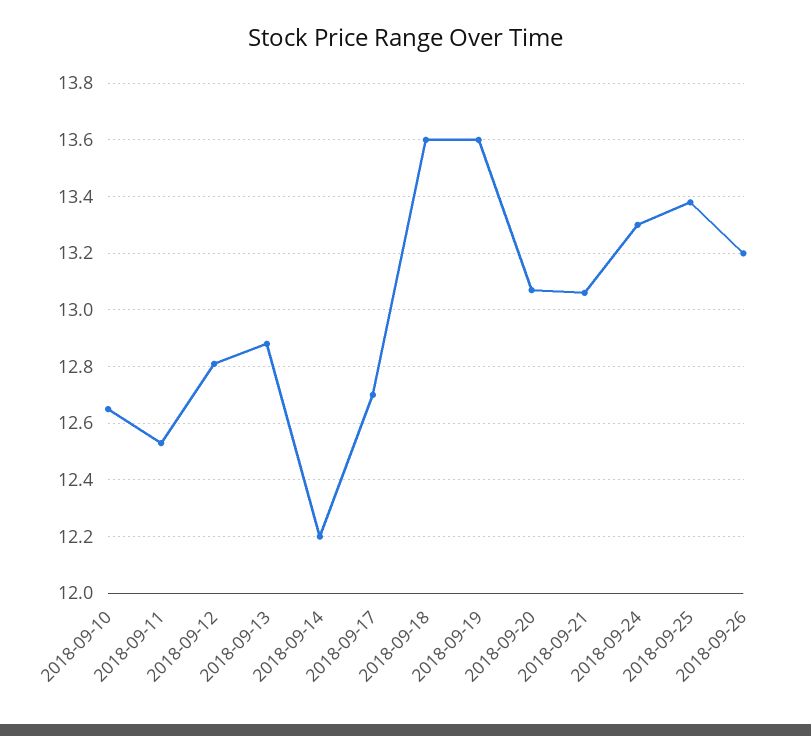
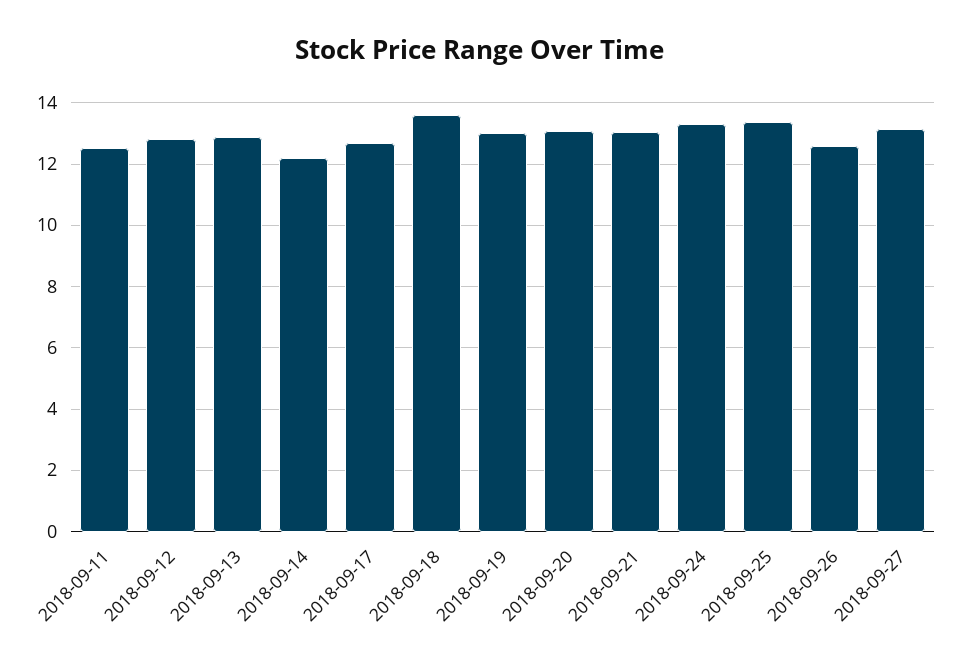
2018-09-10: 12.65 -> none
2018-09-19: 13.6 -> 13
2018-09-26: 13.2 -> 12.6
2018-09-27: none -> 13.2

